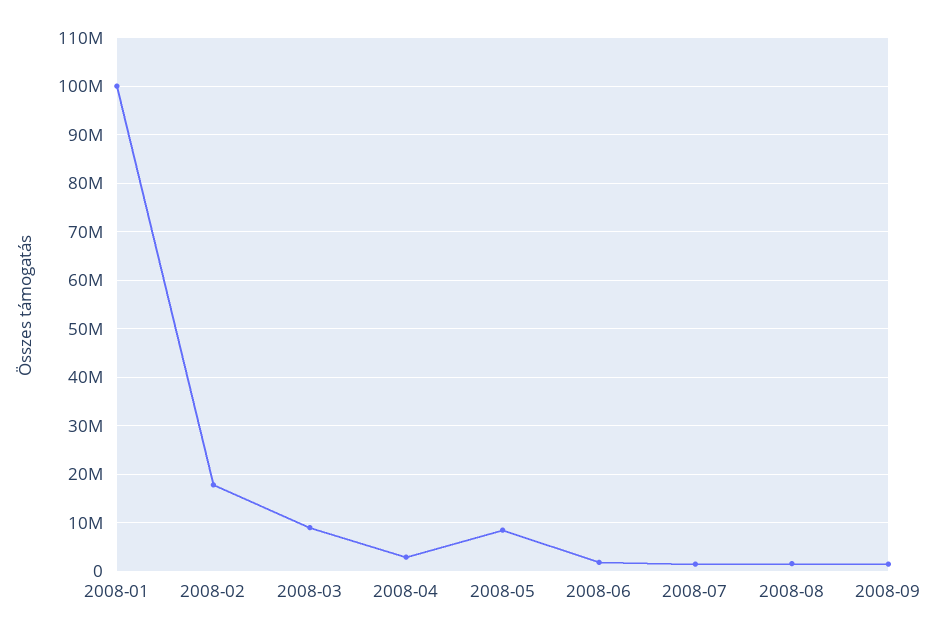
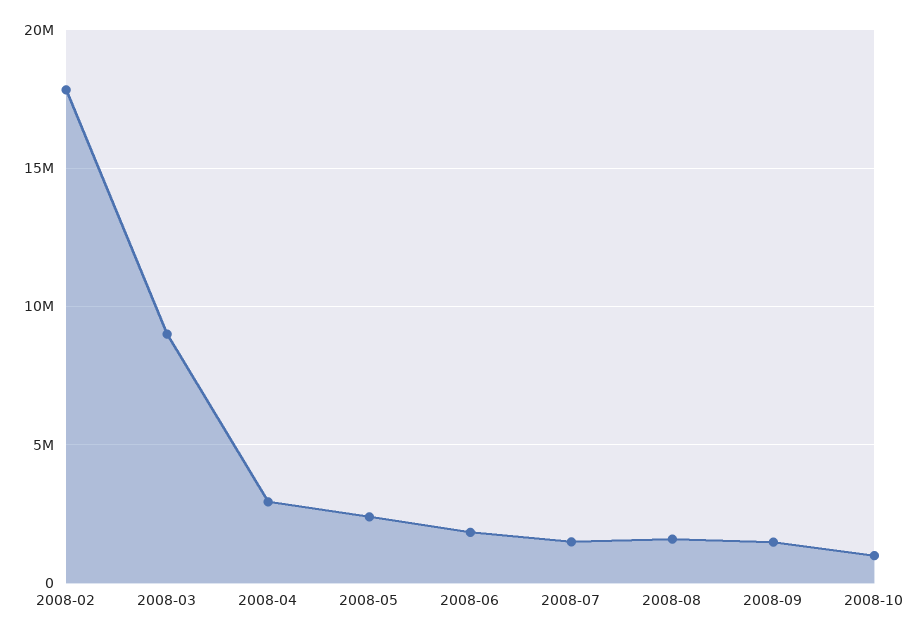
2008-01: 100000000 -> none
2008-05: 8000000 -> 2500000
2008-10: none -> 1000000

